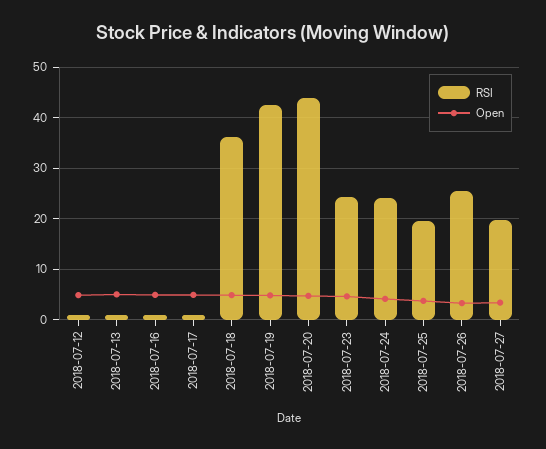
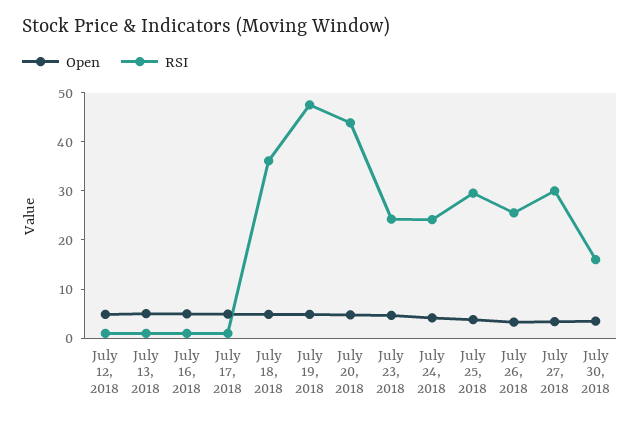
RSI, 2018-07-19: 42 -> 48
RSI, 2018-07-25: 20 -> 30
RSI, 2018-07-27: 20 -> 30
Open, July 30, 2018: none -> 4
RSI, July 30, 2018: none -> 16

